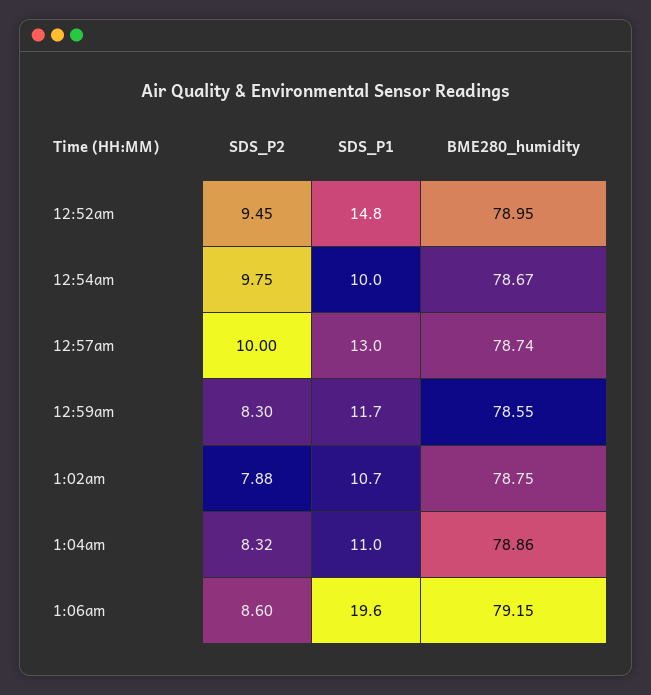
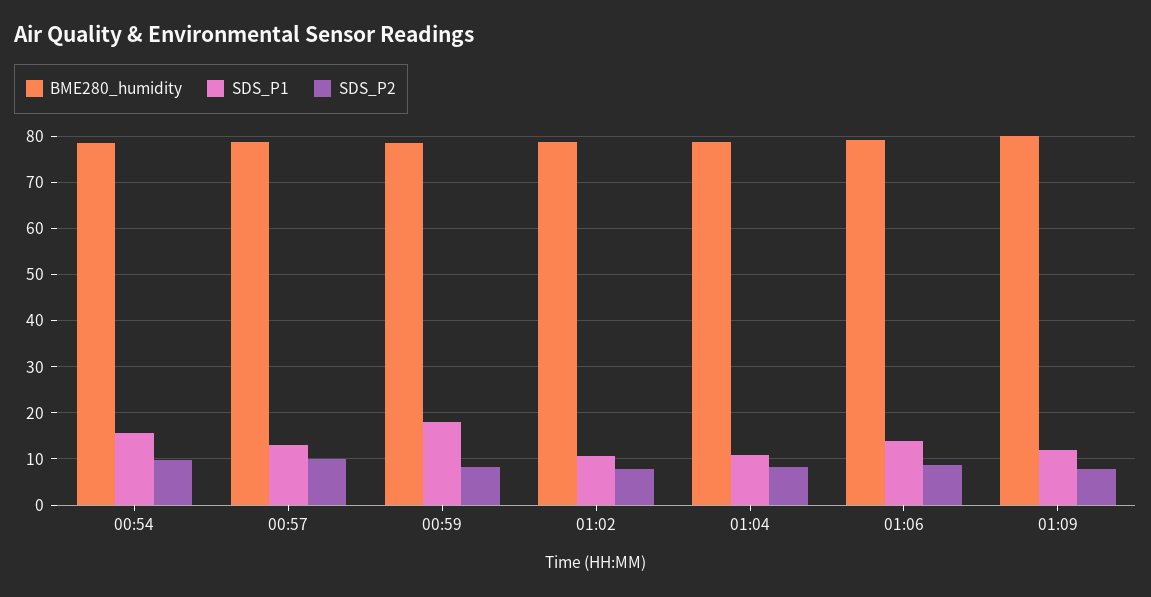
SDS_P2, 12:52am: 9.45 -> none
SDS_P1, 12:52am: 14.8 -> none
BME280_humidity, 12:52am: 78.95 -> none
SDS_P1, 12:54am: 10 -> 16
SDS_P1, 12:59am: 11.7 -> 18
SDS_P1, 1:06am: 19.6 -> 14
BME280_humidity, 01:09: none -> 80
SDS_P1, 01:09: none -> 12
SDS_P2, 01:09: none -> 8

